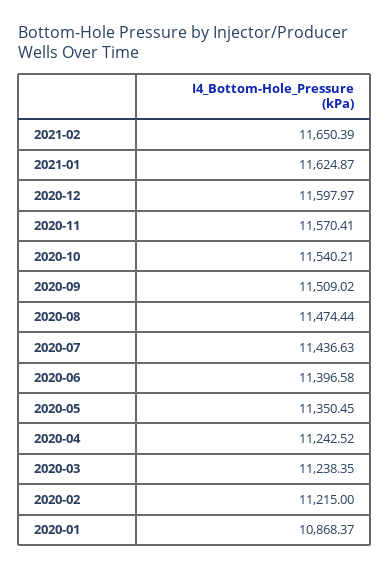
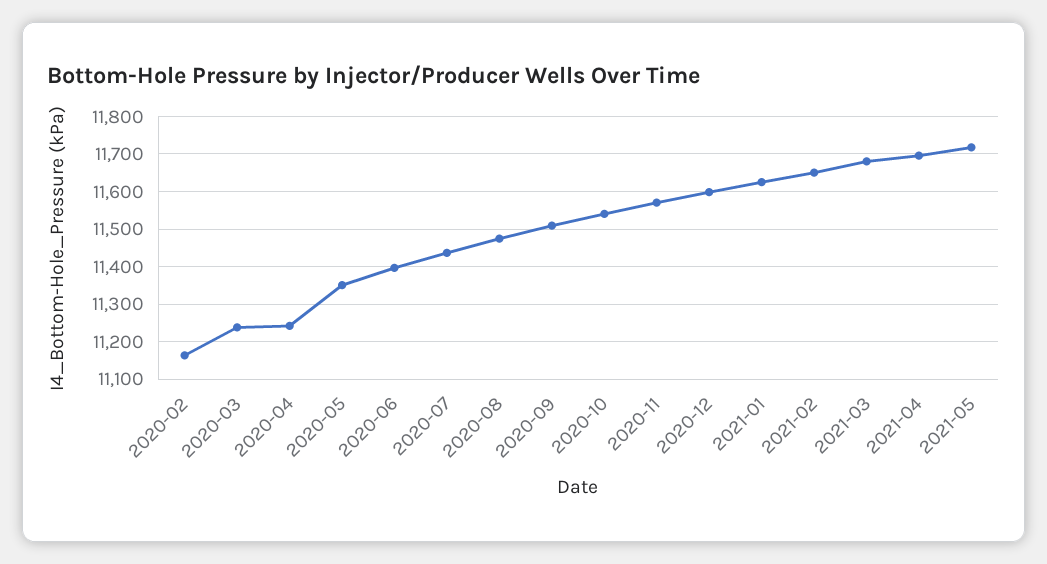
2020-02: 11215 -> 11160
2020-01: 10868.37 -> none
2021-03: none -> 11680
2021-04: none -> 11700
2021-05: none -> 11720

